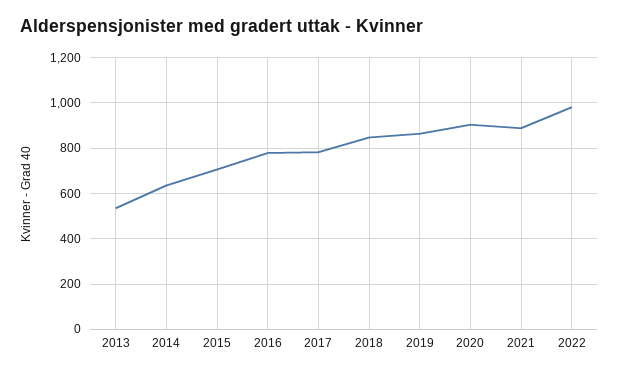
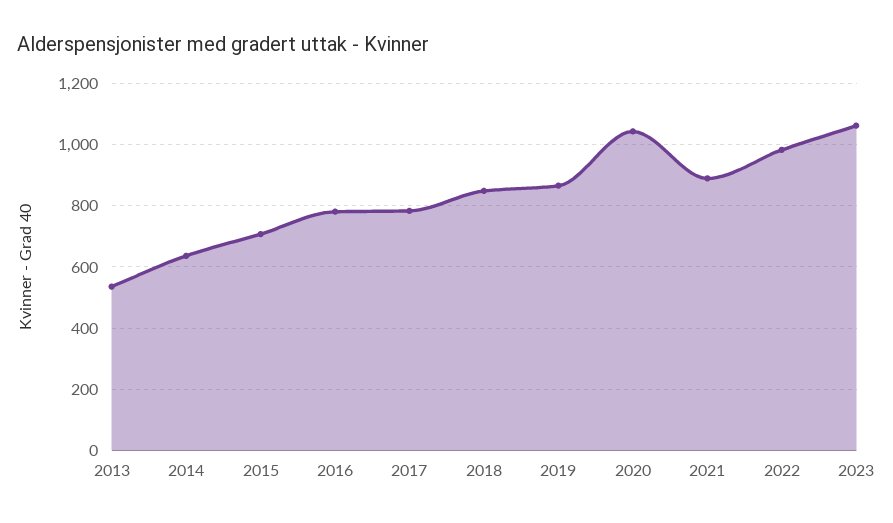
2020: 900 -> 1040
2023: none -> 1060

